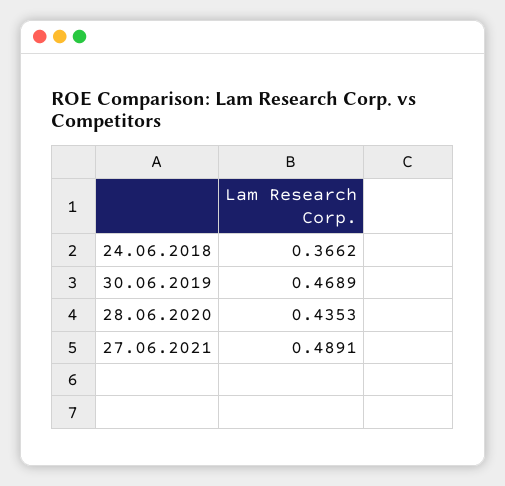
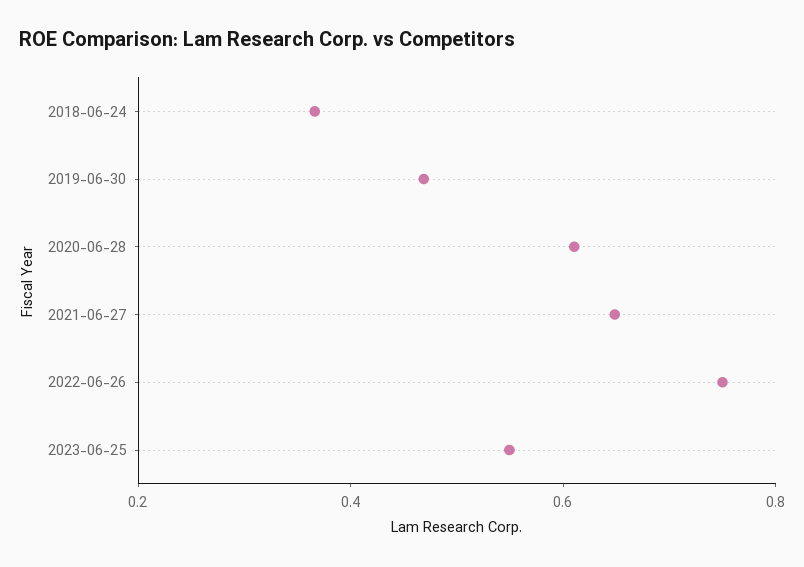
28.06.2020: 0.4353 -> 0.6
27.06.2021: 0.4891 -> 0.65
2022-06-26: none -> 0.75
2023-06-25: none -> 0.55

